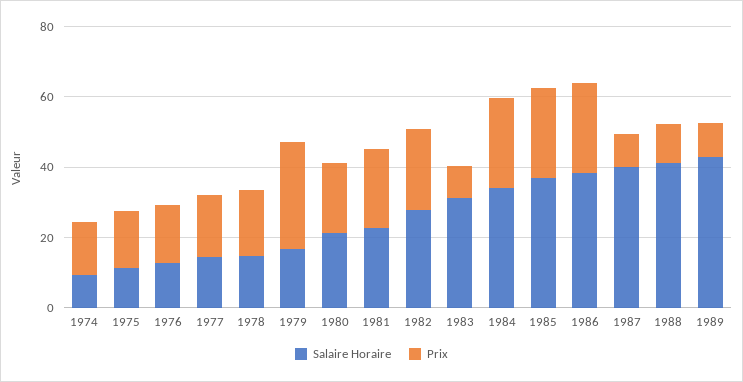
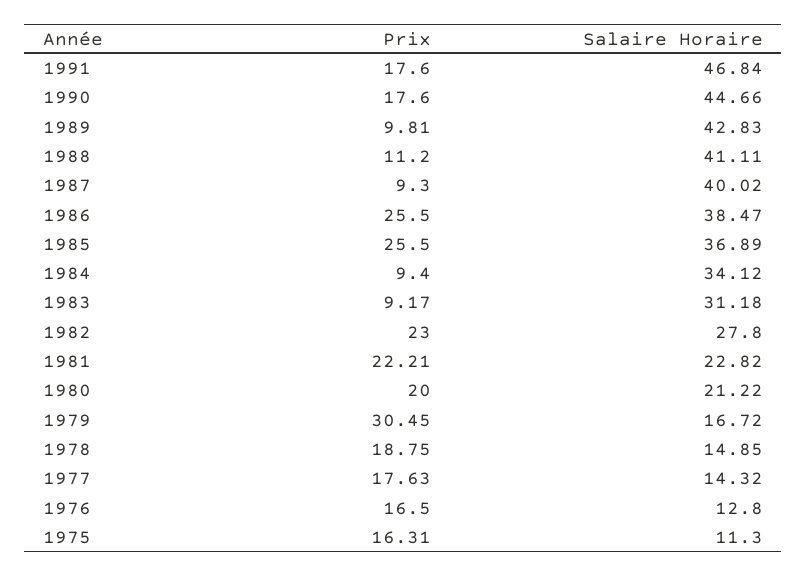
Salaire Horaire, 1974: 10 -> none
Prix, 1974: 15 -> none
Prix, 1984: 25 -> 9.4
Prix, 1991: none -> 17.6
Salaire Horaire, 1991: none -> 46.84
Prix, 1990: none -> 17.6
Salaire Horaire, 1990: none -> 44.66

